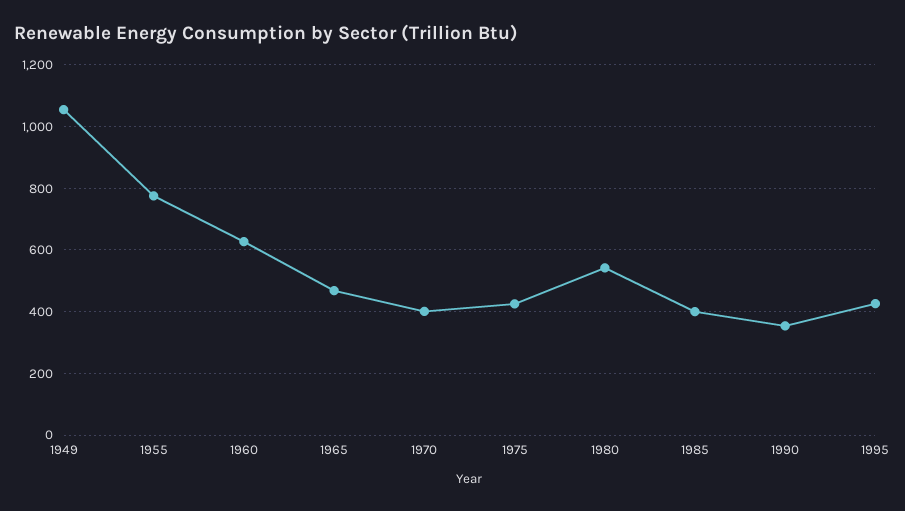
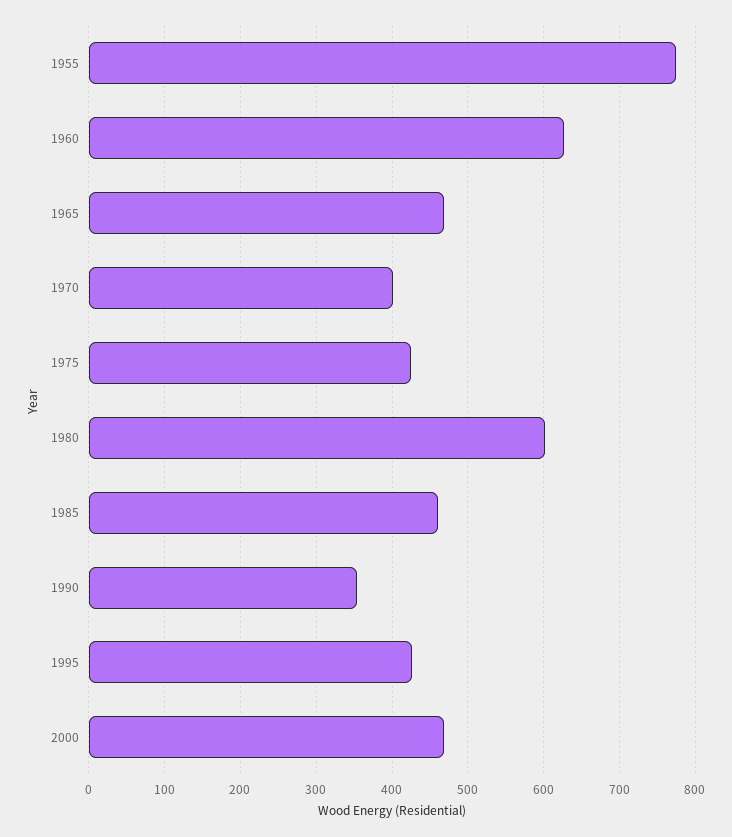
1949: 1060 -> none
1980: 540 -> 600
1985: 400 -> 460
2000: none -> 470

